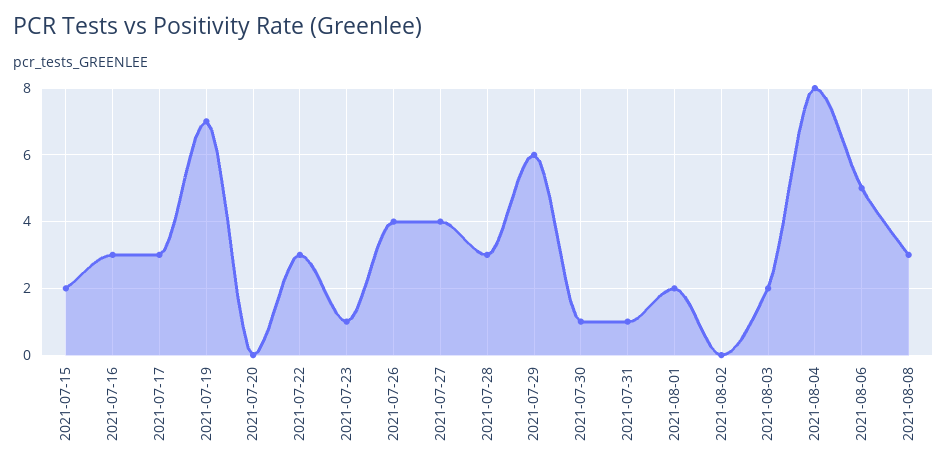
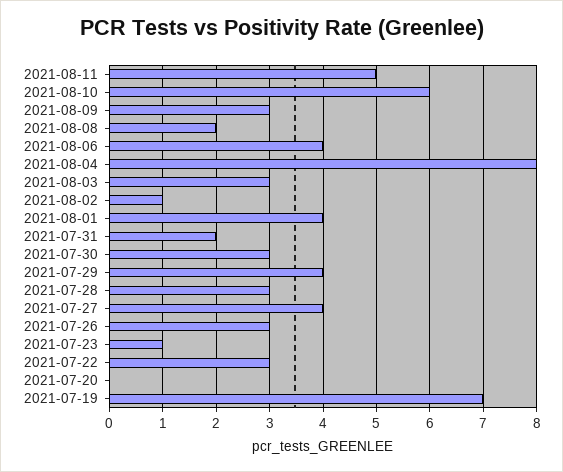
2021-07-15: 2 -> none
2021-07-16: 3 -> none
2021-07-17: 3 -> none
2021-07-26: 4 -> 3
2021-07-29: 6 -> 4
2021-07-30: 1 -> 3
2021-07-31: 1 -> 2
2021-08-01: 2 -> 4
2021-08-02: 0 -> 1
2021-08-03: 2 -> 3
2021-08-06: 5 -> 4
2021-08-08: 3 -> 2
2021-08-11: none -> 5
2021-08-10: none -> 6
2021-08-09: none -> 3

